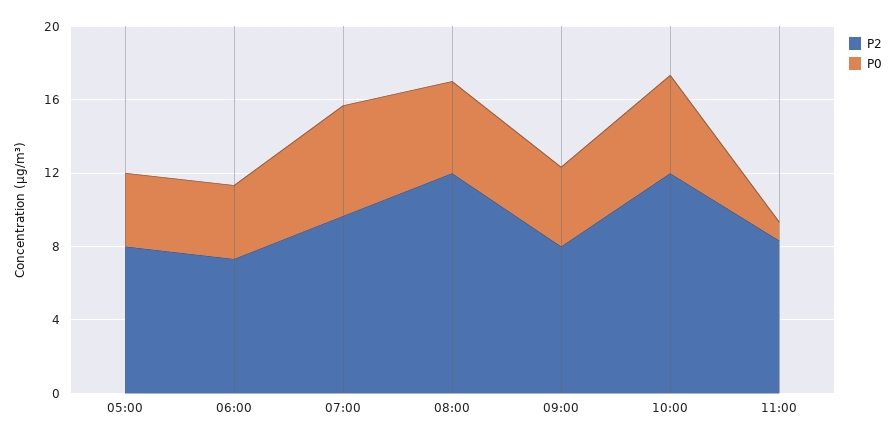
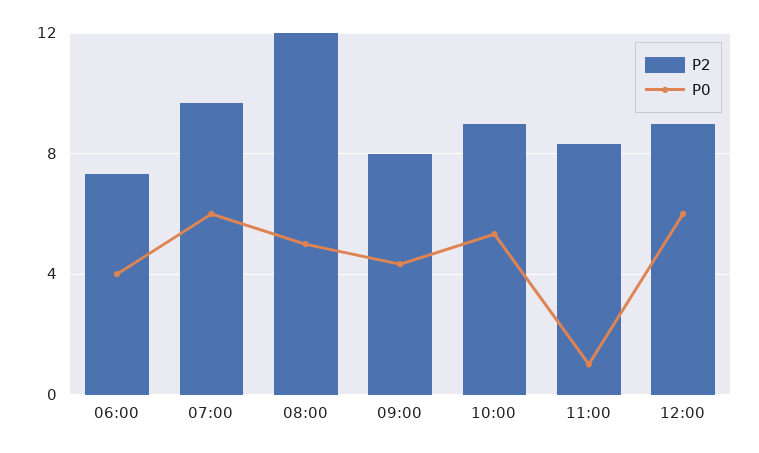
P2, 05:00: 8 -> none
P0, 05:00: 4 -> none
P2, 10:00: 12 -> 9
P2, 12:00: none -> 9
P0, 12:00: none -> 6

